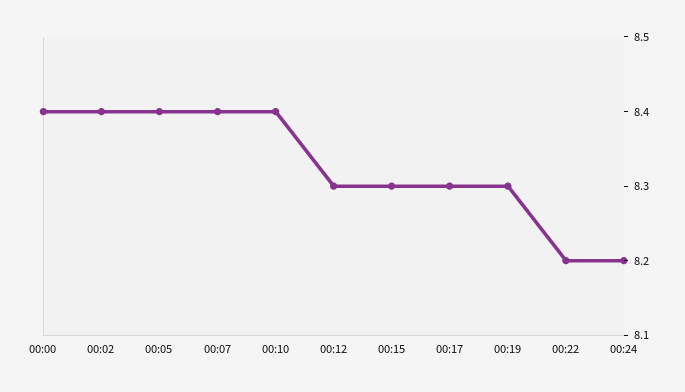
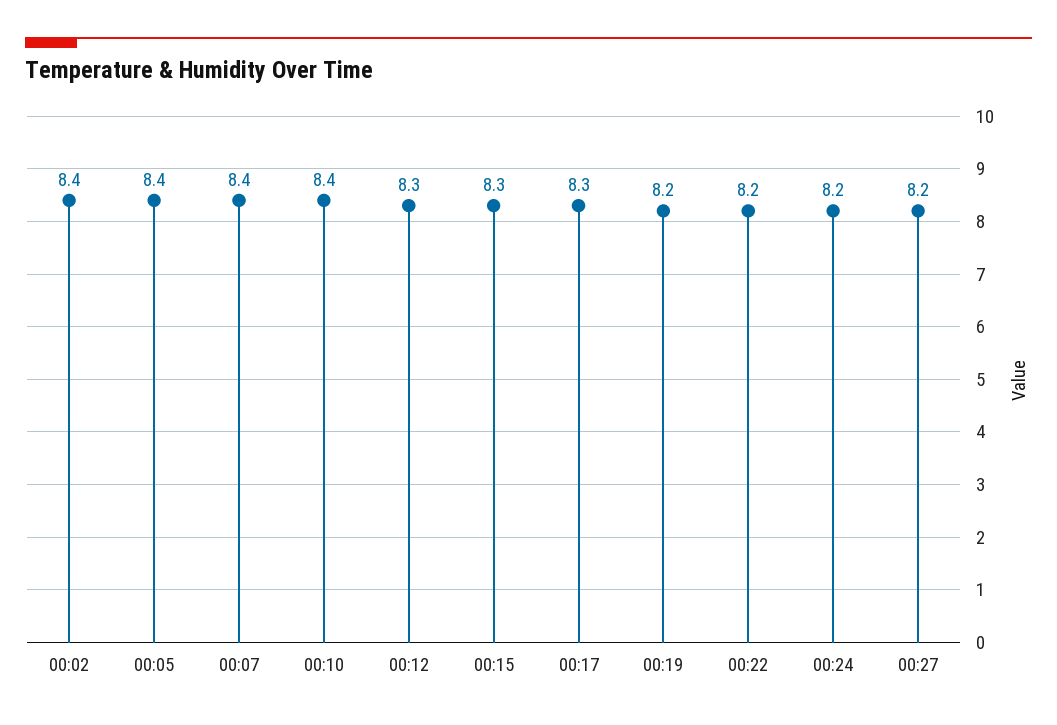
00:00: 8.4 -> none
00:19: 8.3 -> 8.2
00:27: none -> 8.2

